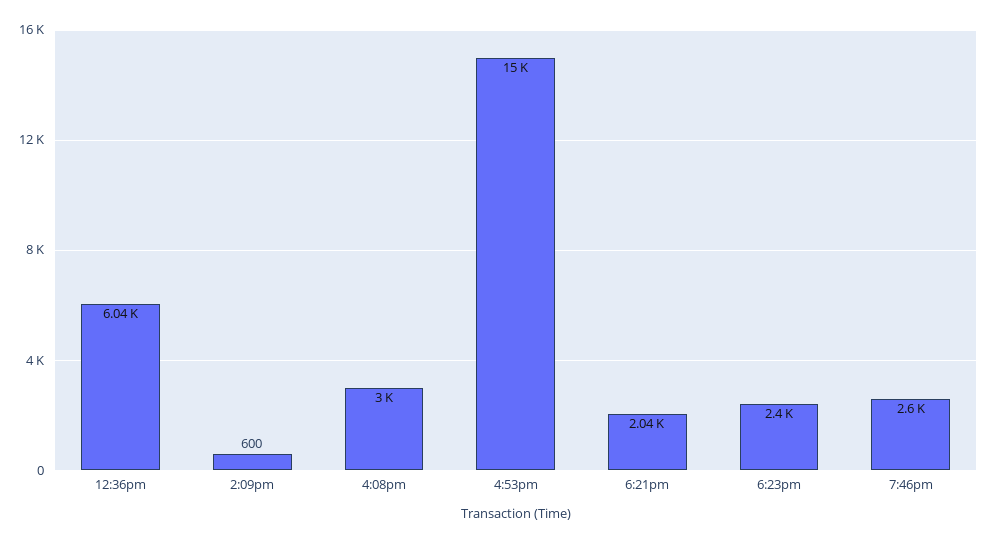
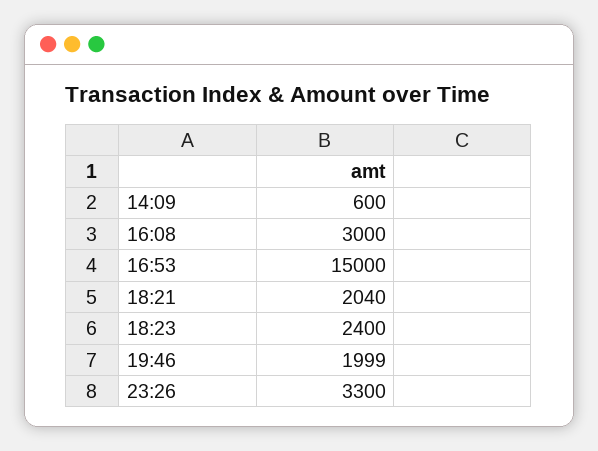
12:36pm: 6040 -> none
7:46pm: 2600 -> 1999
23:26: none -> 3300

